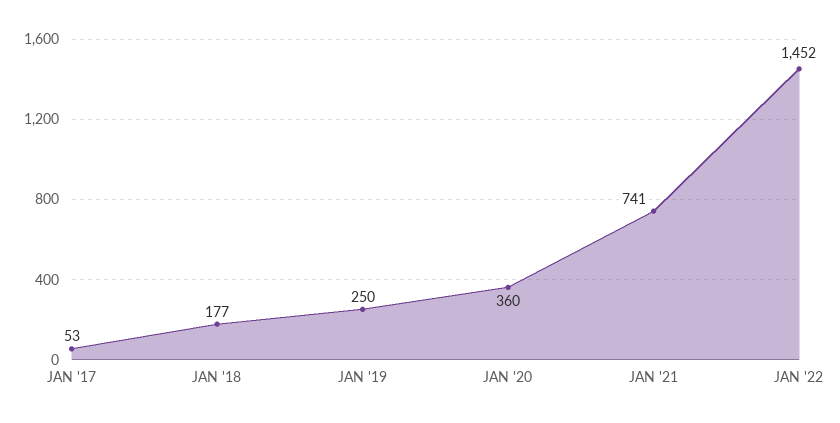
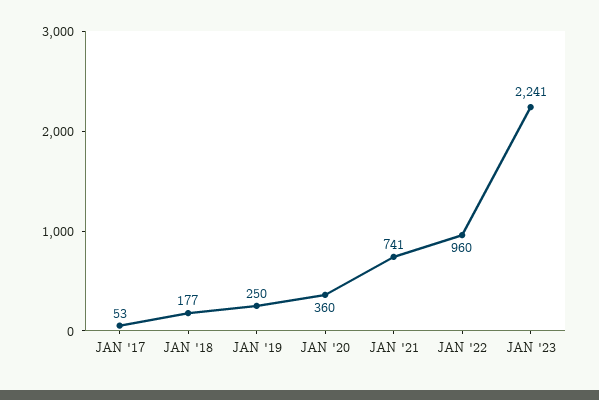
JAN '22: 1452 -> 960
JAN '23: none -> 2241

